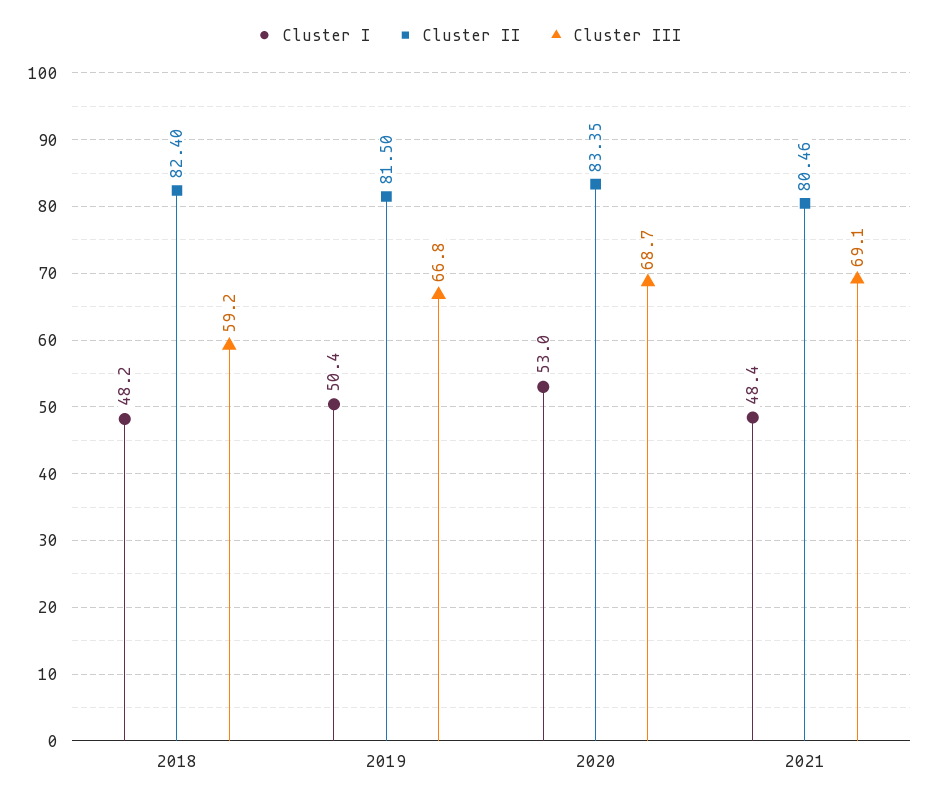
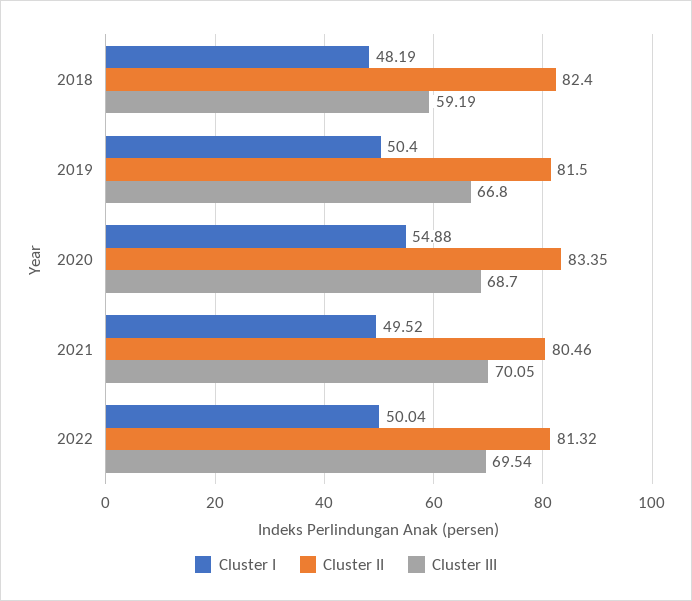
Cluster I, 2020: 53 -> 54.88
Cluster I, 2021: 48.4 -> 49.52
Cluster III, 2021: 69.1 -> 70.05
Cluster I, 2022: none -> 50.04
Cluster II, 2022: none -> 81.32
Cluster III, 2022: none -> 69.54

